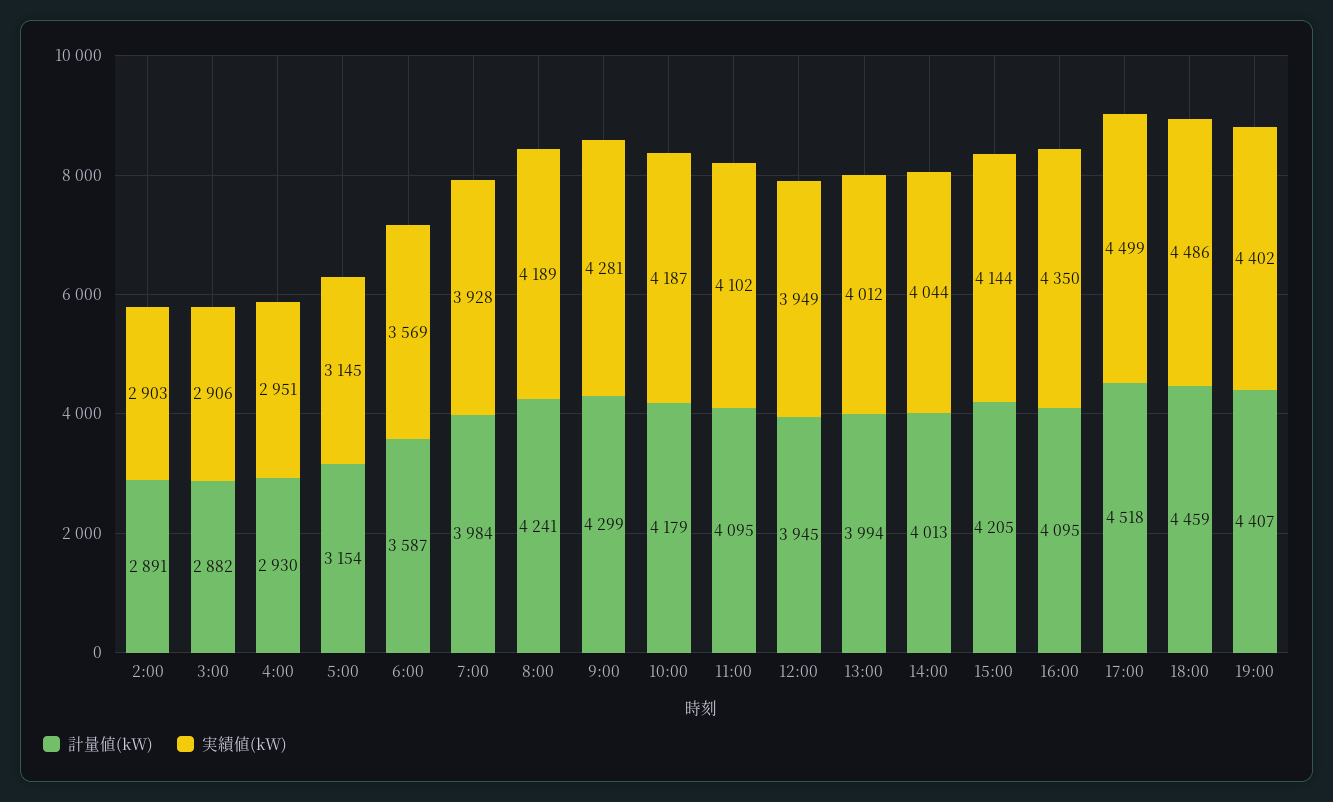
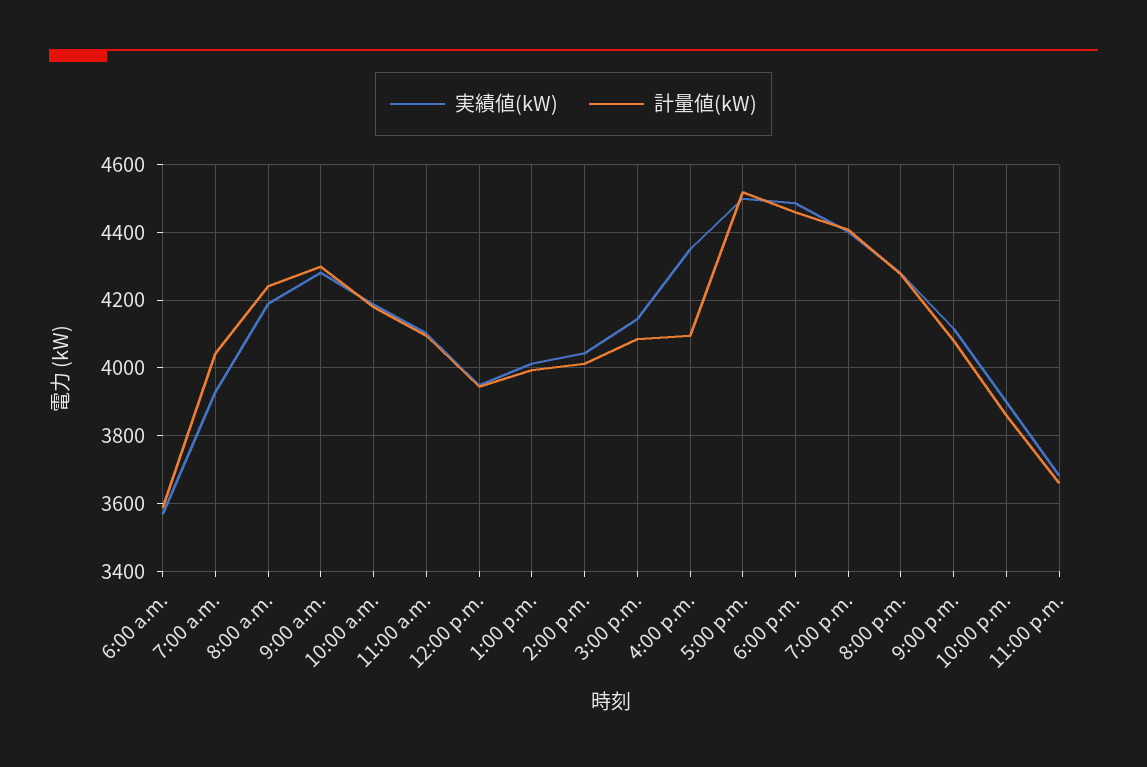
計量値(kW), 2:00: 2891 -> none
実績値(kW), 2:00: 2903 -> none
計量値(kW), 3:00: 2882 -> none
実績値(kW), 3:00: 2906 -> none
計量値(kW), 4:00: 2930 -> none
実績値(kW), 4:00: 2951 -> none
計量値(kW), 5:00: 3154 -> none
実績値(kW), 5:00: 3145 -> none
計量値(kW), 7:00: 3984 -> 4040
計量値(kW), 15:00: 4205 -> 4080
実績値(kW), 8:00 p.m.: none -> 4280
計量値(kW), 8:00 p.m.: none -> 4280
実績値(kW), 9:00 p.m.: none -> 4120
計量値(kW), 9:00 p.m.: none -> 4080
実績値(kW), 10:00 p.m.: none -> 3900
計量値(kW), 10:00 p.m.: none -> 3860
実績値(kW), 11:00 p.m.: none -> 3680
計量値(kW), 11:00 p.m.: none -> 3660

